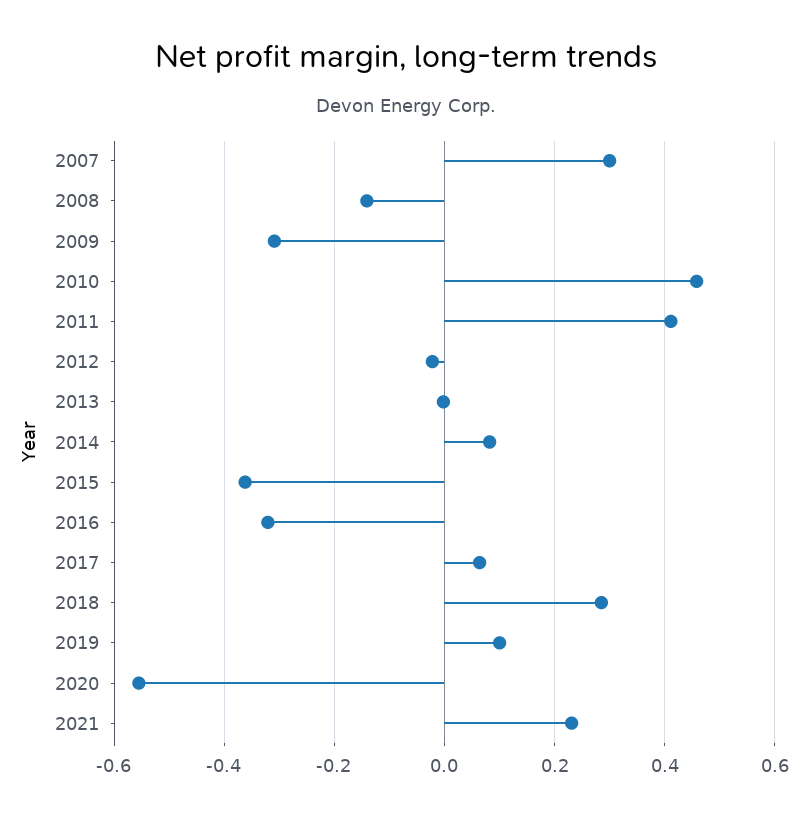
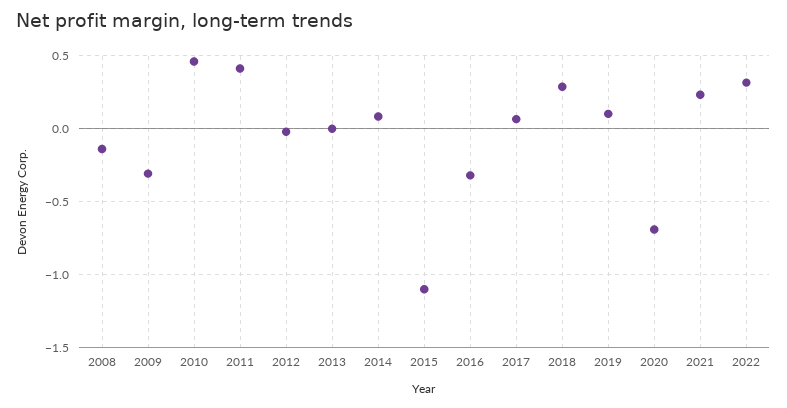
2007: 0.3 -> none
2015: -0.36 -> -1.1
2020: -0.56 -> -0.7
2022: none -> 0.3

